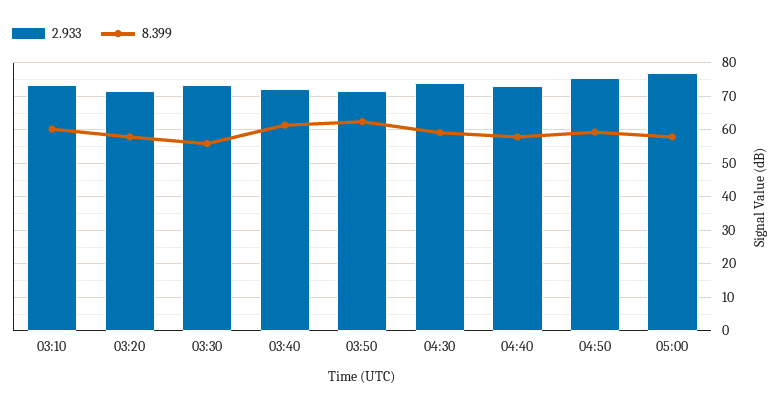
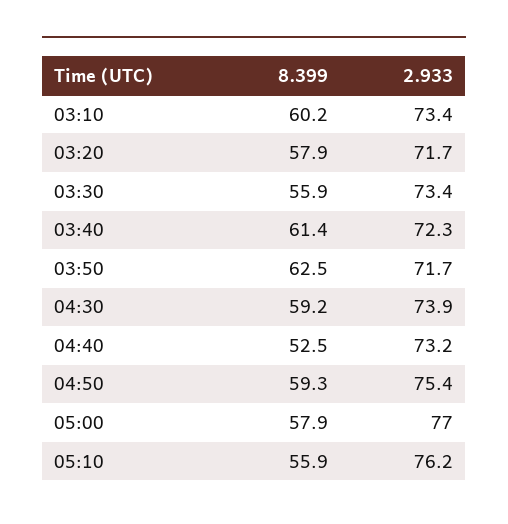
8.399, 04:40: 58 -> 52.5
8.399, 05:10: none -> 55.9
2.933, 05:10: none -> 76.2

